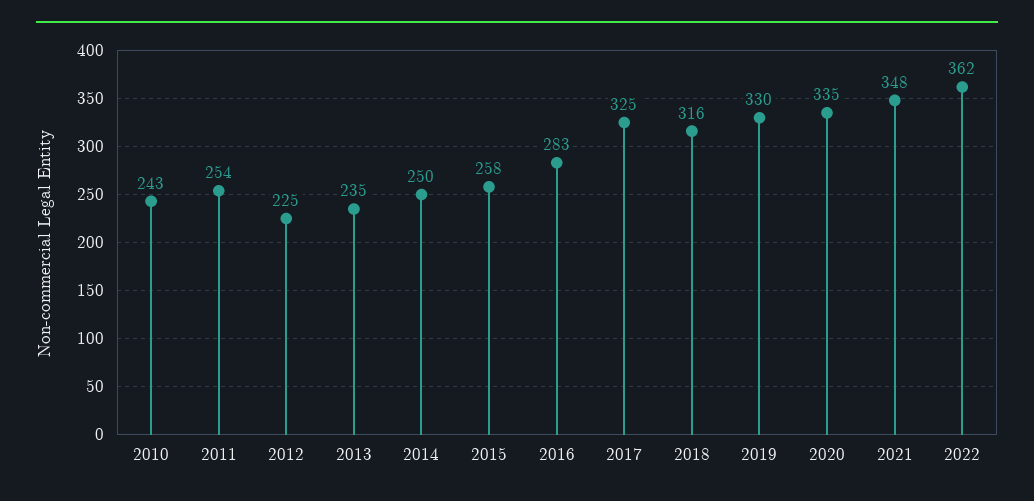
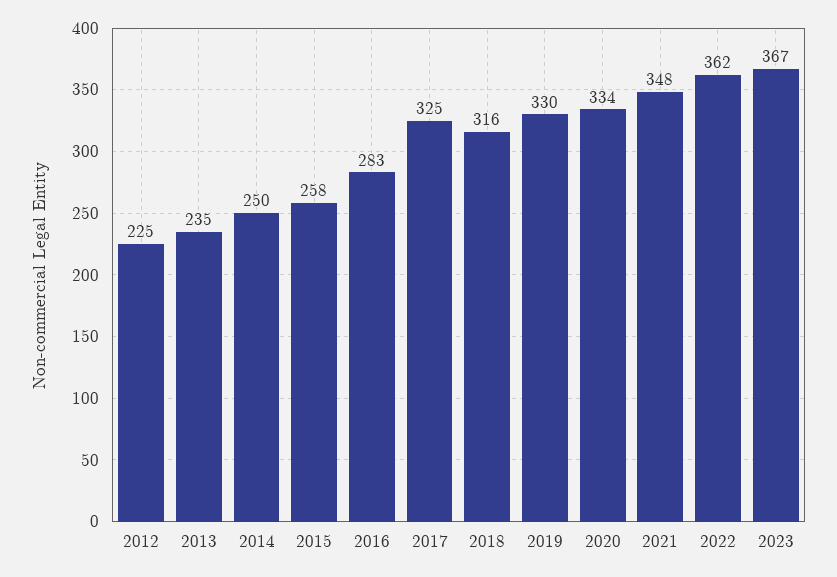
2010: 243 -> none
2011: 254 -> none
2020: 335 -> 334
2023: none -> 367

